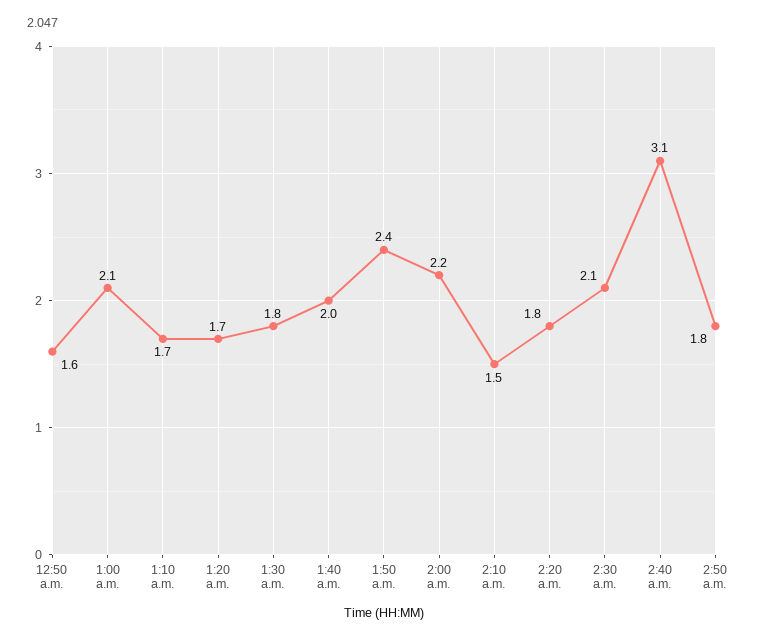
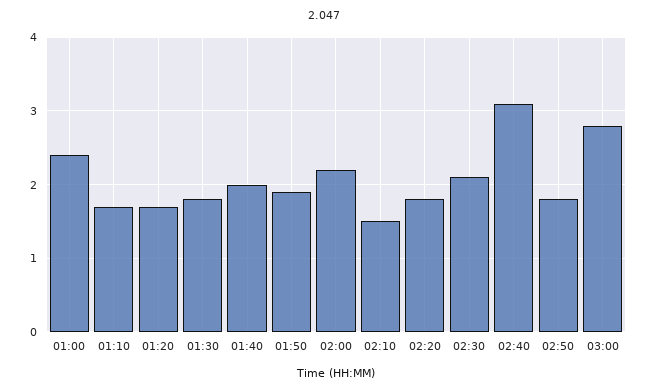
12:50 a.m.: 1.6 -> none
1:00 a.m.: 2.1 -> 2.4
1:50 a.m.: 2.4 -> 1.9
03:00: none -> 2.8

